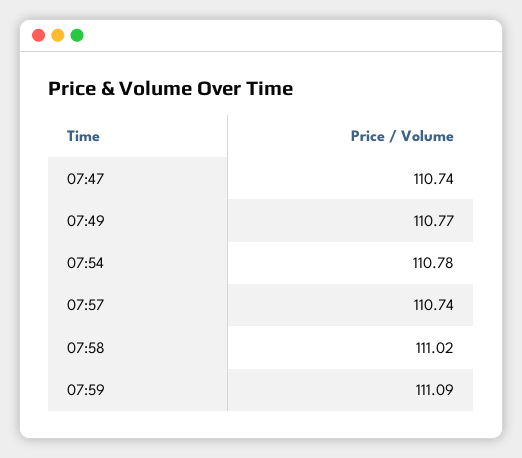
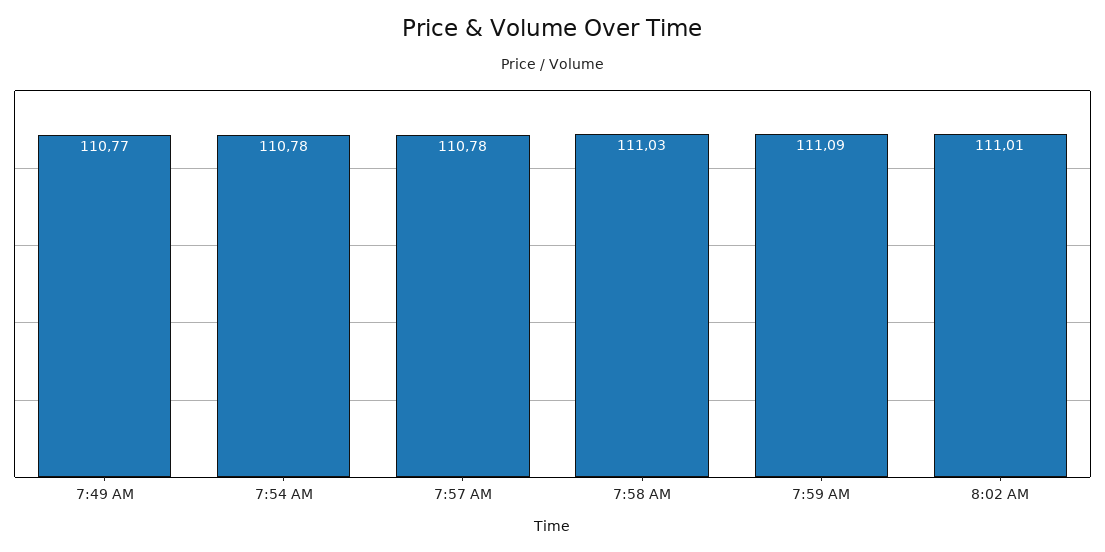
07:47: 110.74 -> none
07:57: 110.74 -> 110.78
07:58: 111.02 -> 111.03
8:02 AM: none -> 111.01

